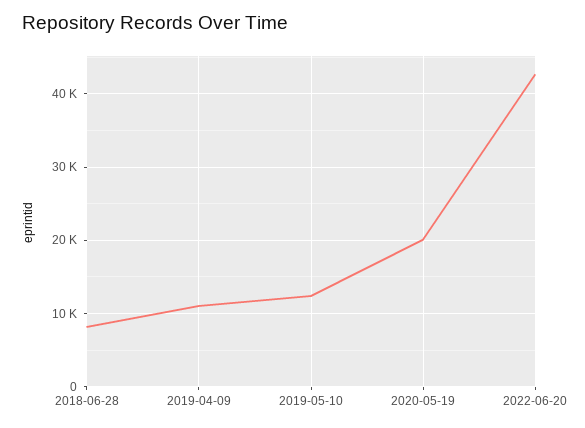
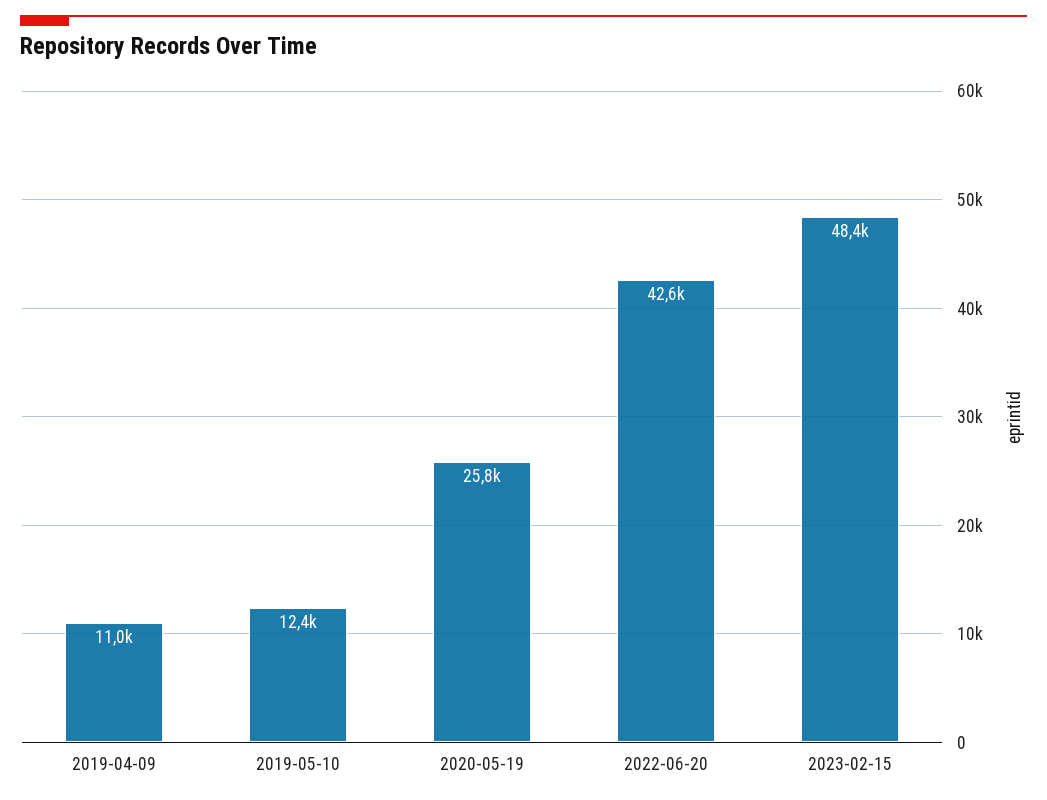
2018-06-28: 8000 -> none
2020-05-19: 20000 -> 25800
2023-02-15: none -> 48400

